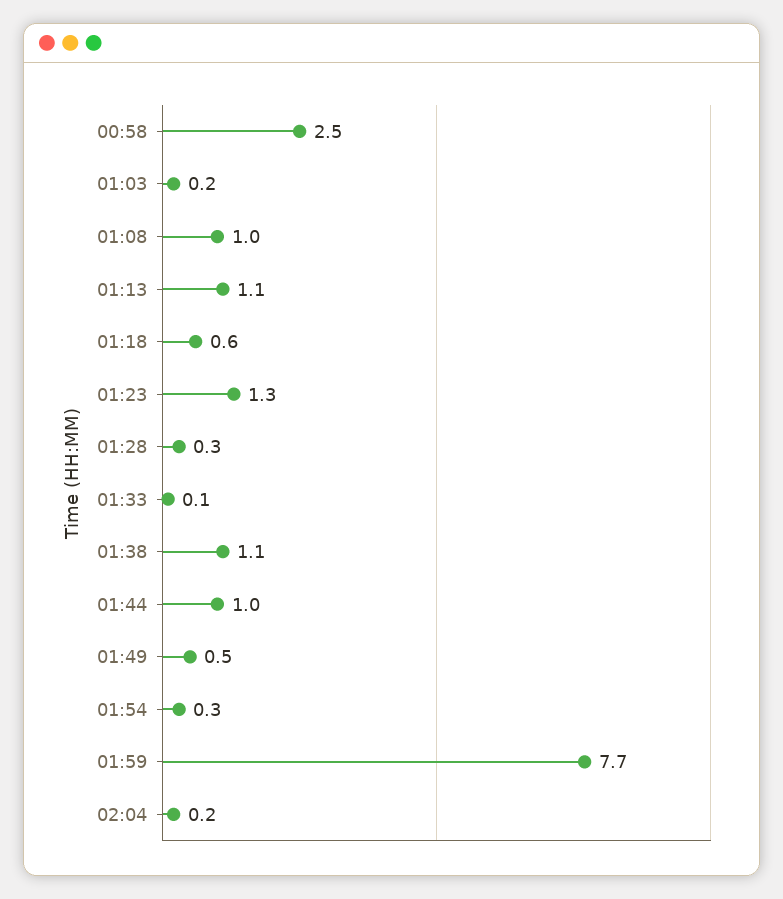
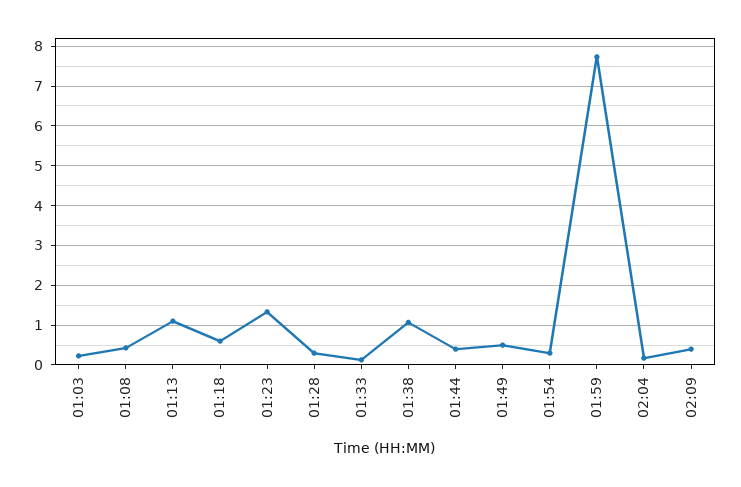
00:58: 2.5 -> none
01:08: 1 -> 0.4
01:44: 1 -> 0.4
02:09: none -> 0.4

